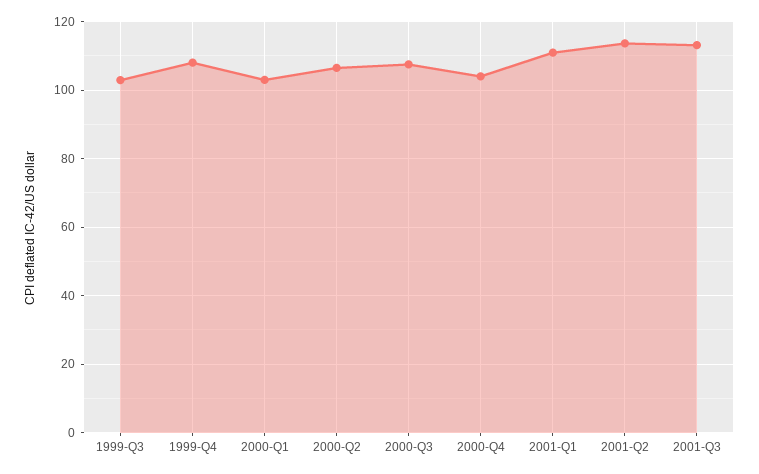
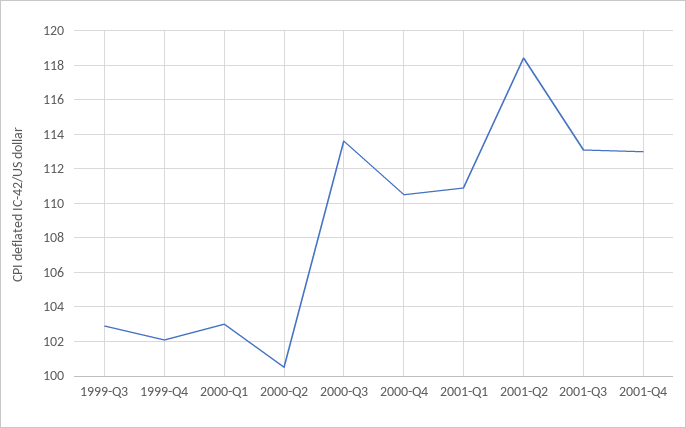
1999-Q4: 108 -> 102
2000-Q2: 106 -> 100.5
2000-Q3: 108 -> 113.5
2000-Q4: 104 -> 110.5
2001-Q2: 114 -> 118.5
2001-Q4: none -> 113

